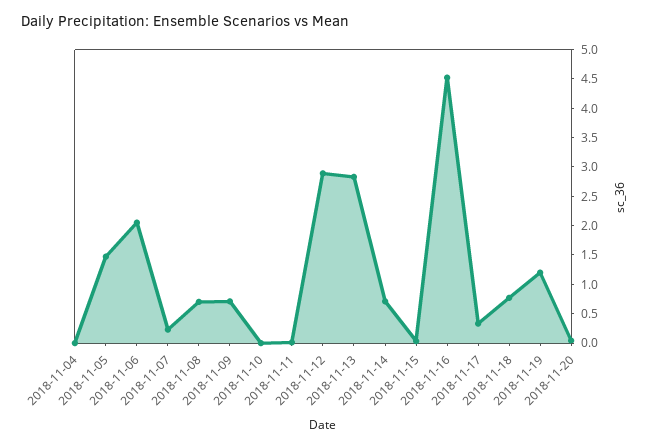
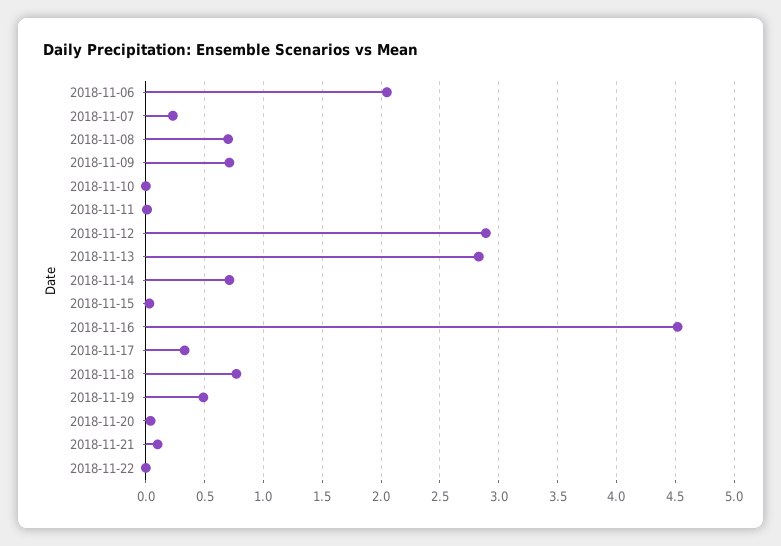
2018-11-04: 0 -> none
2018-11-05: 1.5 -> none
2018-11-19: 1.25 -> 0.5
2018-11-21: none -> 0.1
2018-11-22: none -> 0

